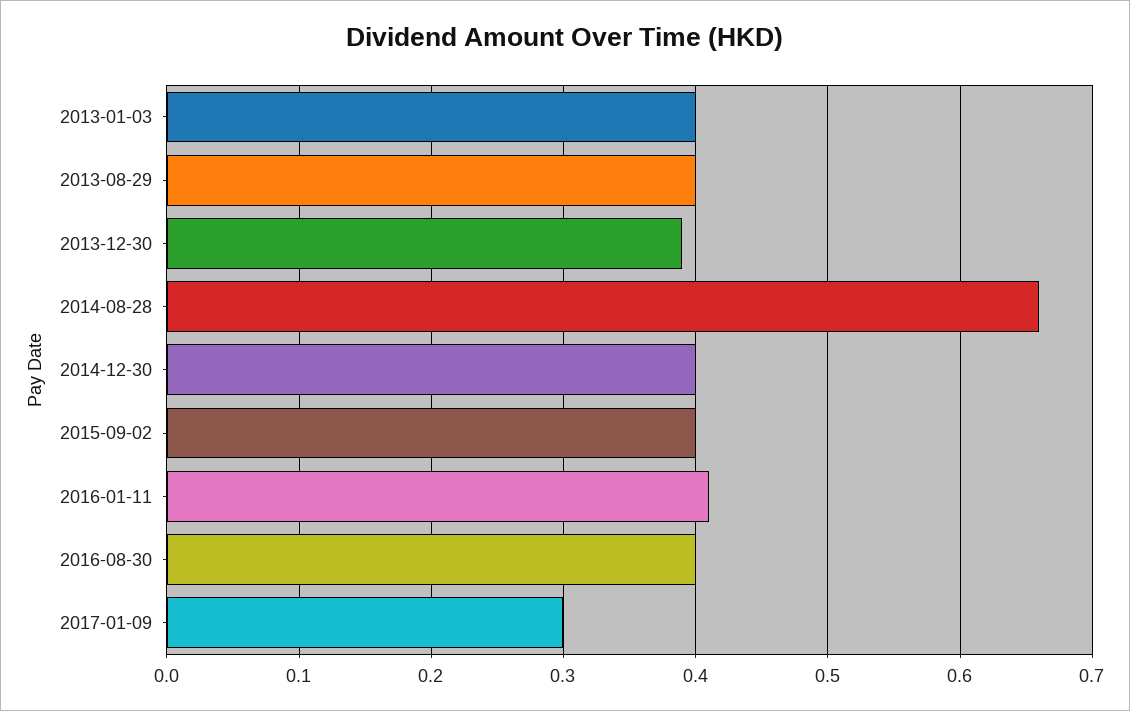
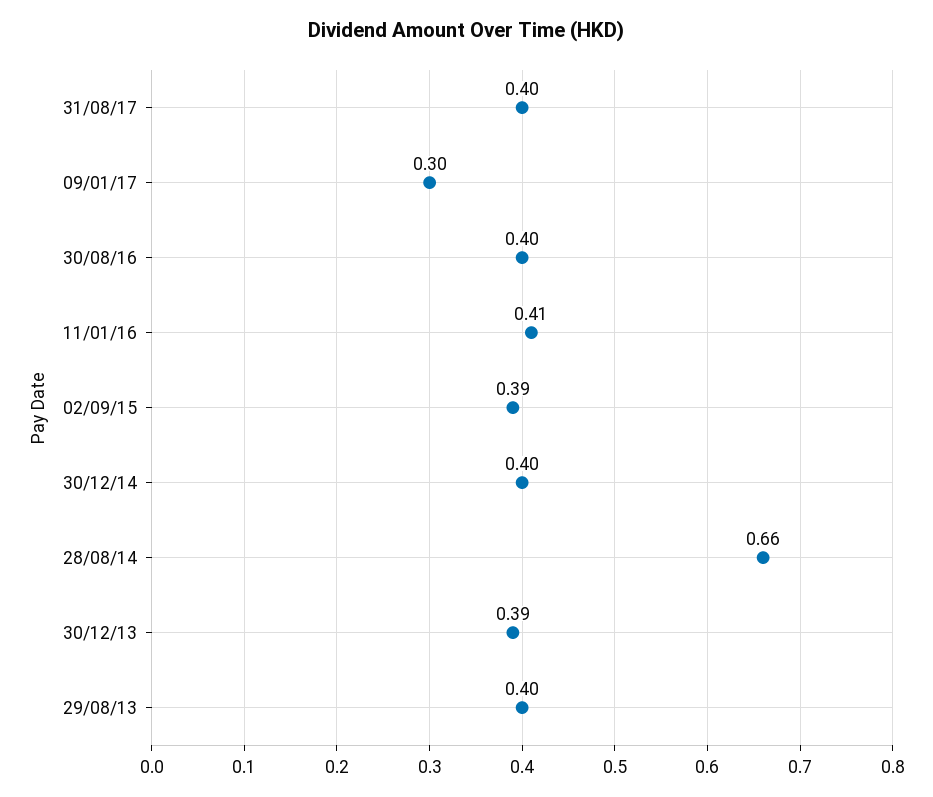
2013-01-03: 0.4 -> none
2015-09-02: 0.4 -> 0.39
31/08/17: none -> 0.4

